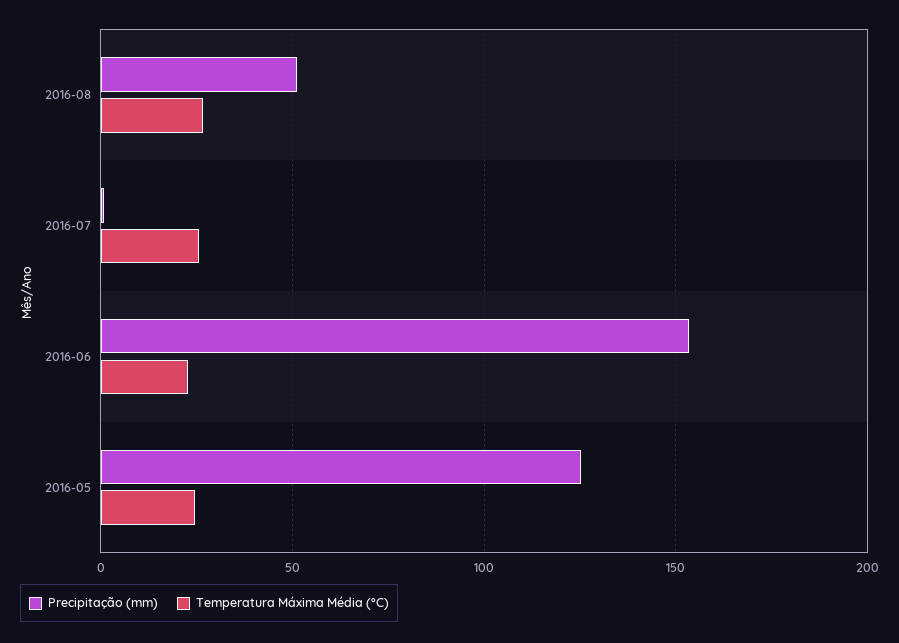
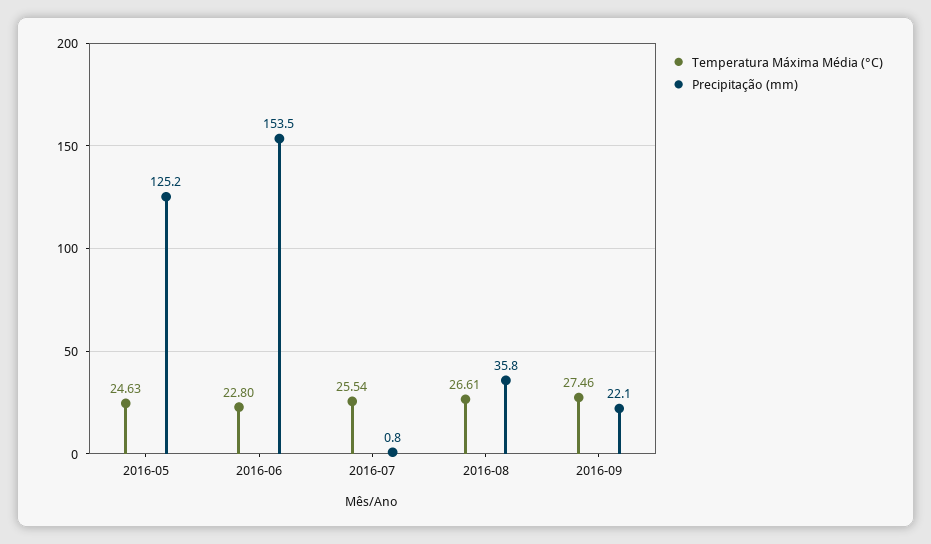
Precipitação (mm), 2016-08: 50 -> 35.8
Temperatura Máxima Média (°C), 2016-09: none -> 27.46
Precipitação (mm), 2016-09: none -> 22.1

